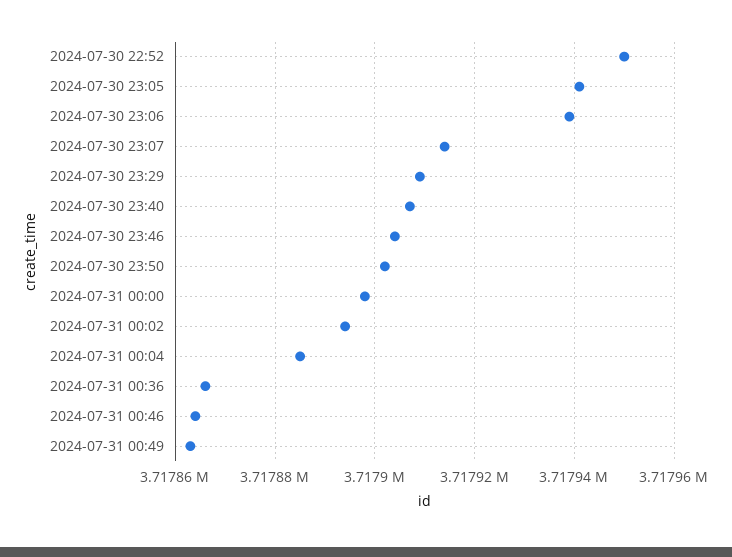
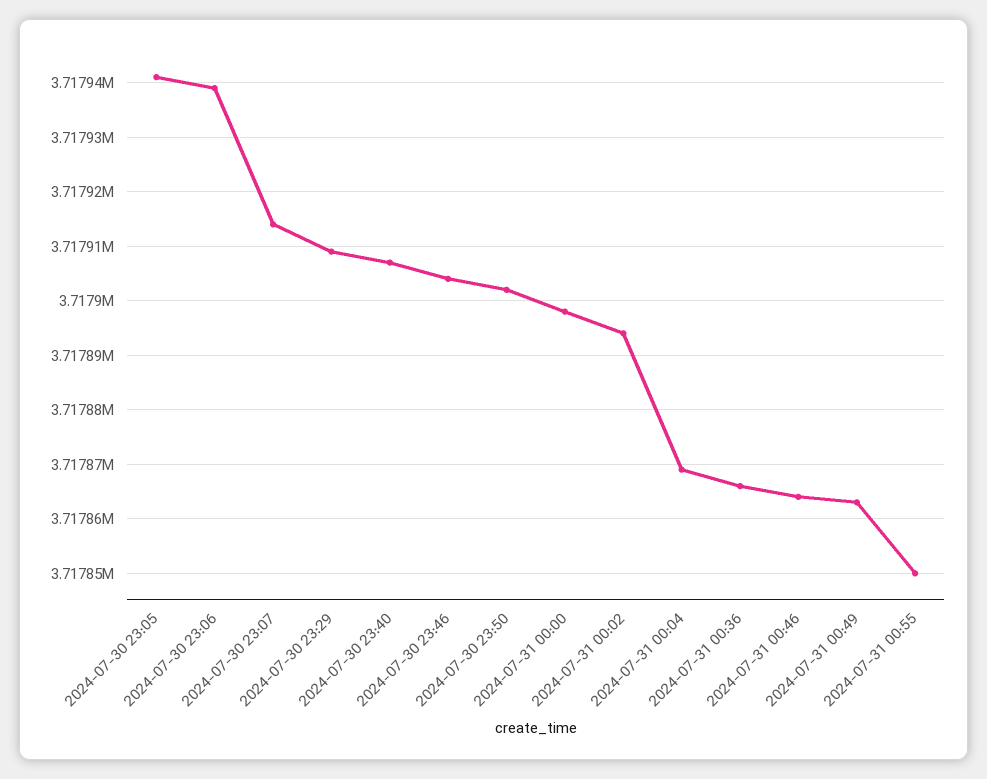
2024-07-30 22:52: 3717950 -> none
2024-07-31 00:04: 3717885 -> 3717870
2024-07-31 00:55: none -> 3717850

